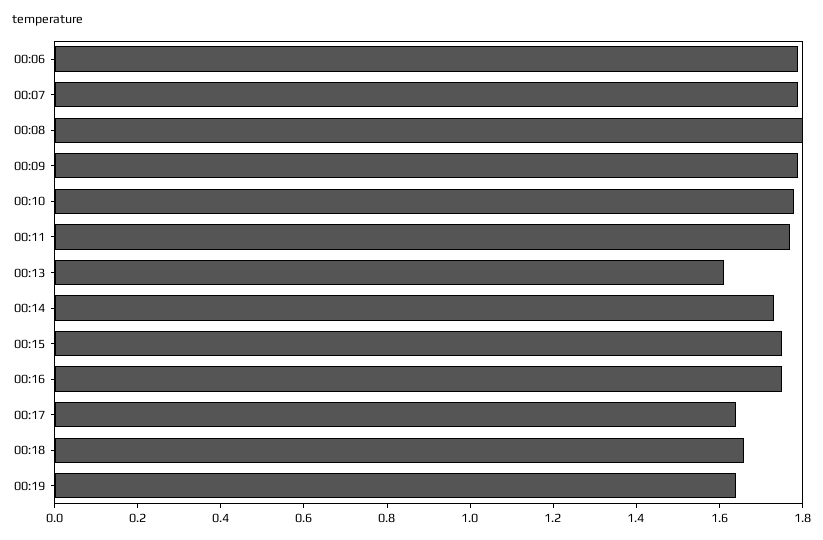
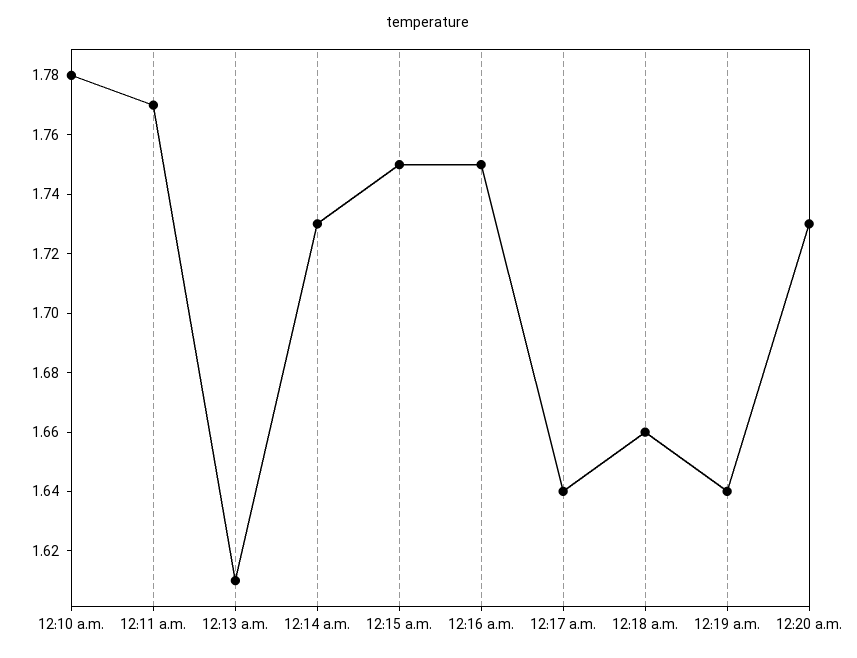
00:06: 1.8 -> none
00:07: 1.8 -> none
00:08: 1.8 -> none
00:09: 1.8 -> none
12:20 a.m.: none -> 1.73

